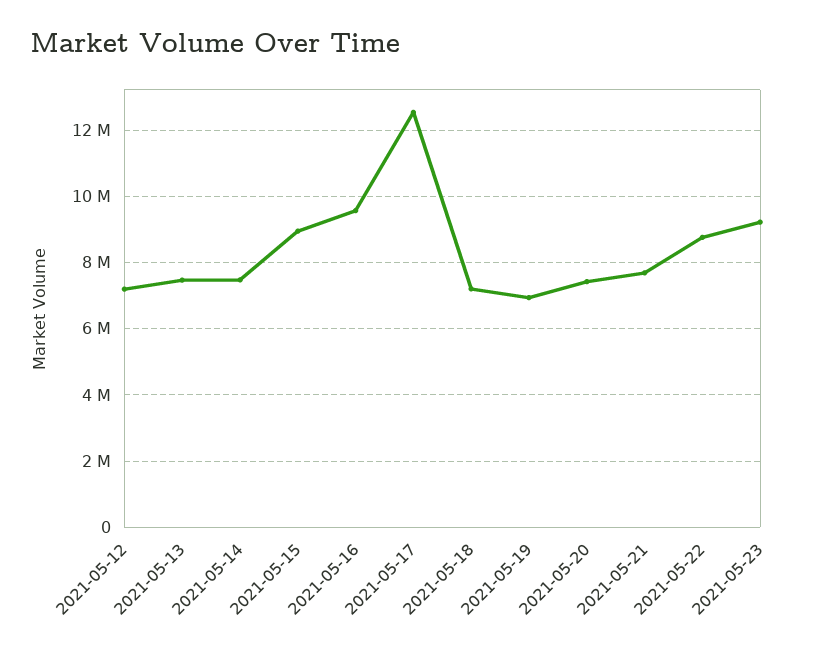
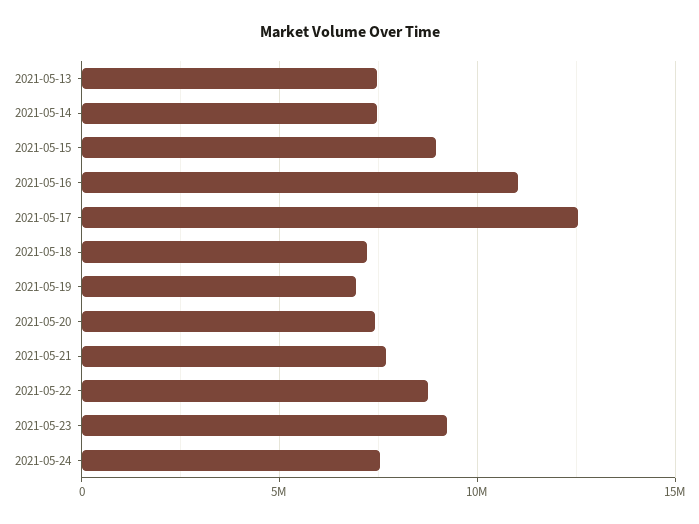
2021-05-12: 7200000 -> none
2021-05-16: 9600000 -> 11000000
2021-05-24: none -> 7500000

